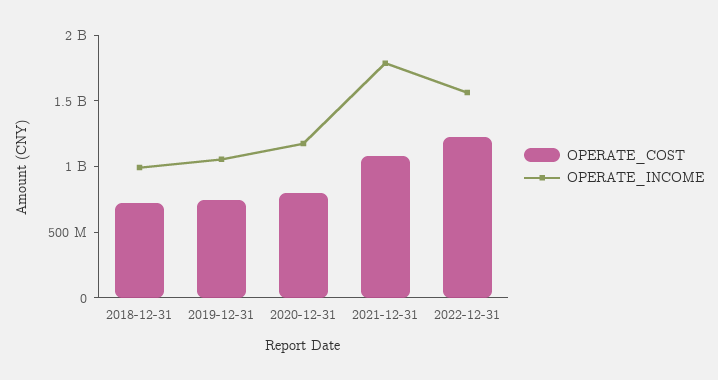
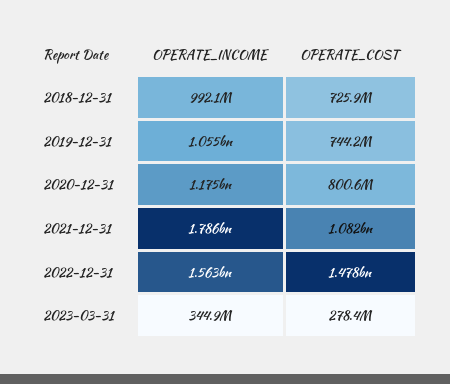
OPERATE_COST, 2022-12-31: 1200000000 -> 1478000000
OPERATE_INCOME, 2023-03-31: none -> 344900000
OPERATE_COST, 2023-03-31: none -> 278400000

